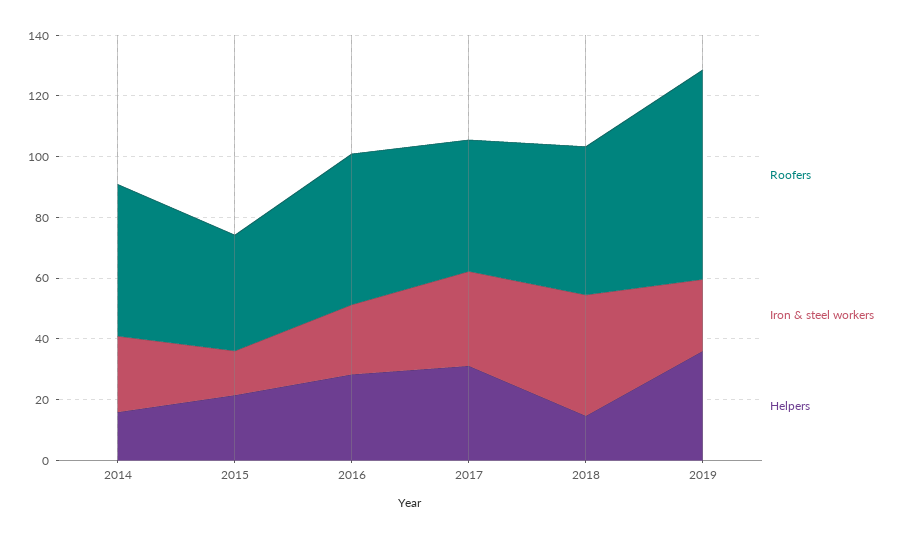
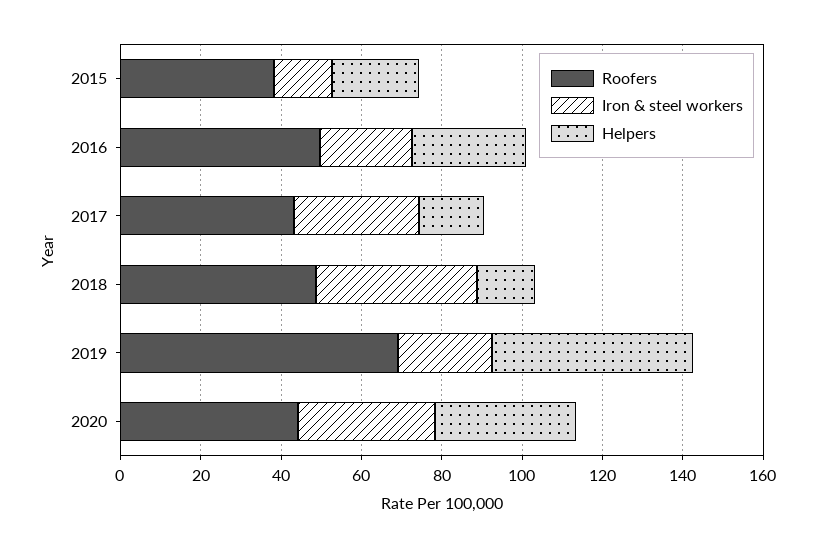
Roofers, 2014: 50 -> none
Iron & steel workers, 2014: 25 -> none
Helpers, 2014: 15 -> none
Helpers, 2017: 30 -> 15
Helpers, 2019: 35 -> 50
Roofers, 2020: none -> 45
Iron & steel workers, 2020: none -> 35
Helpers, 2020: none -> 35

